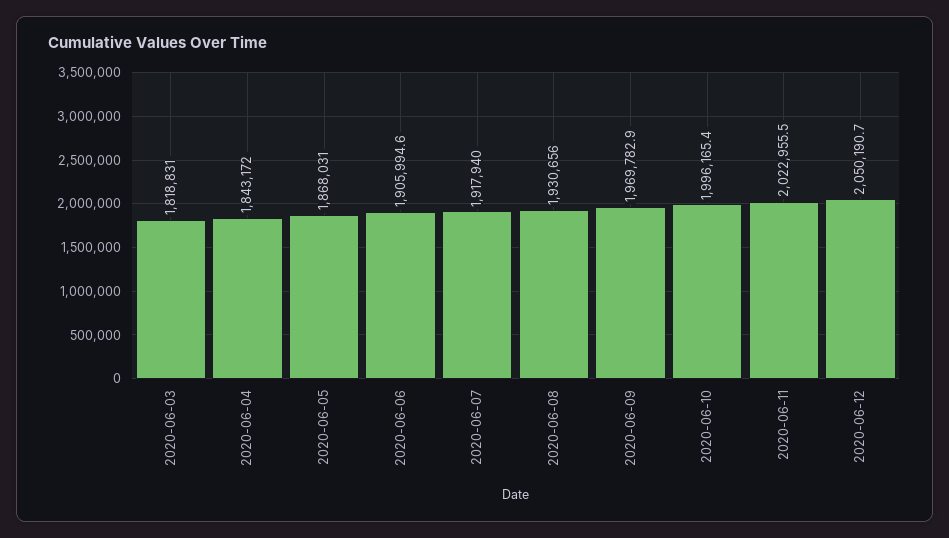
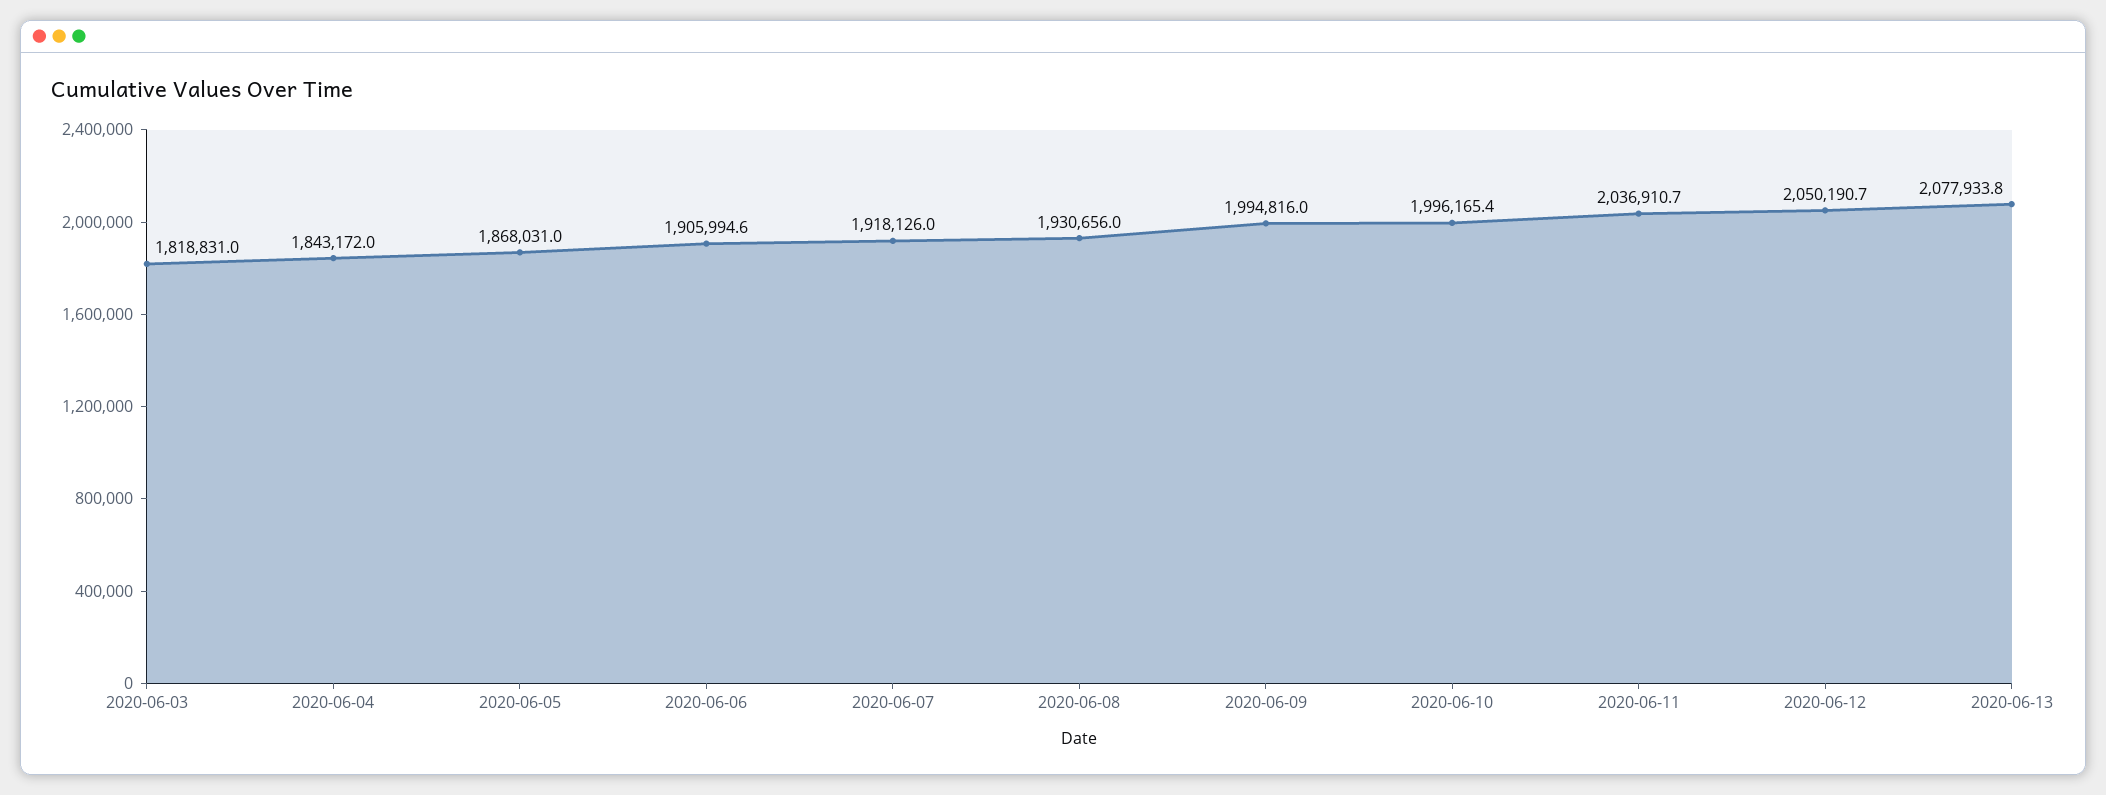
2020-06-07: 1917940 -> 1918126
2020-06-09: 1969782.9 -> 1994816
2020-06-11: 2022955.5 -> 2036910.7
2020-06-13: none -> 2077933.8

